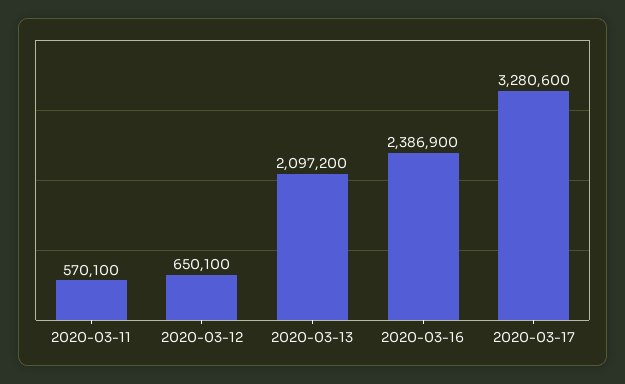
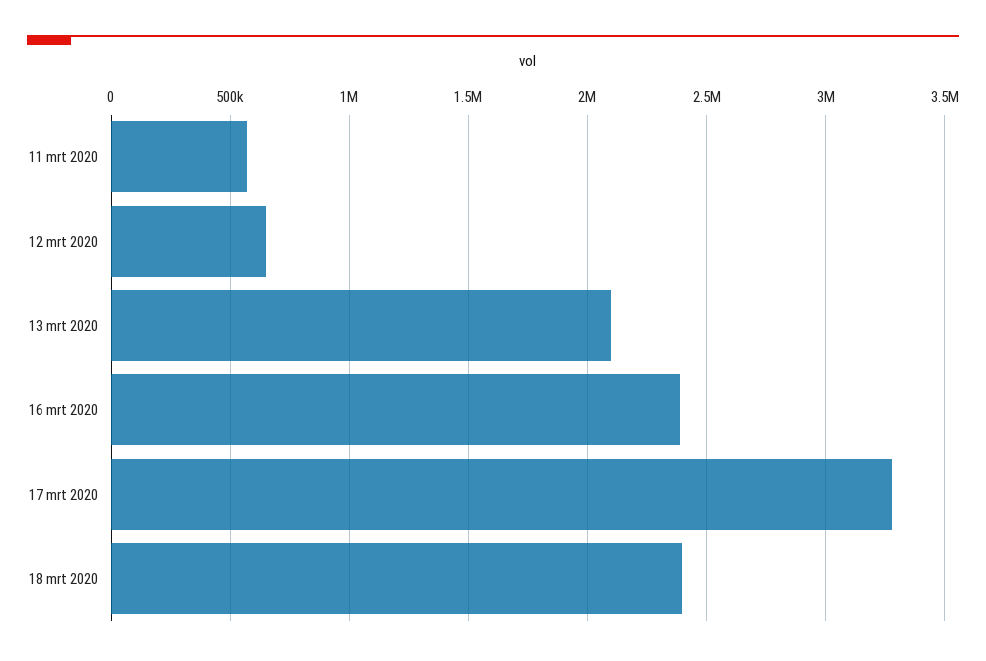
18 mrt 2020: none -> 2400000

